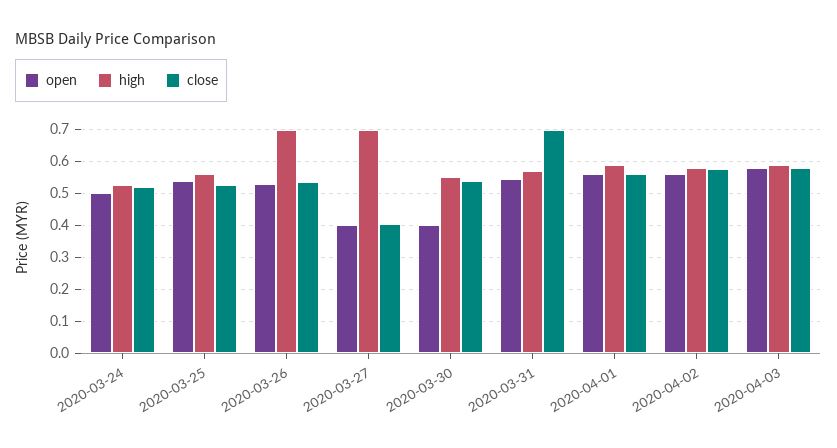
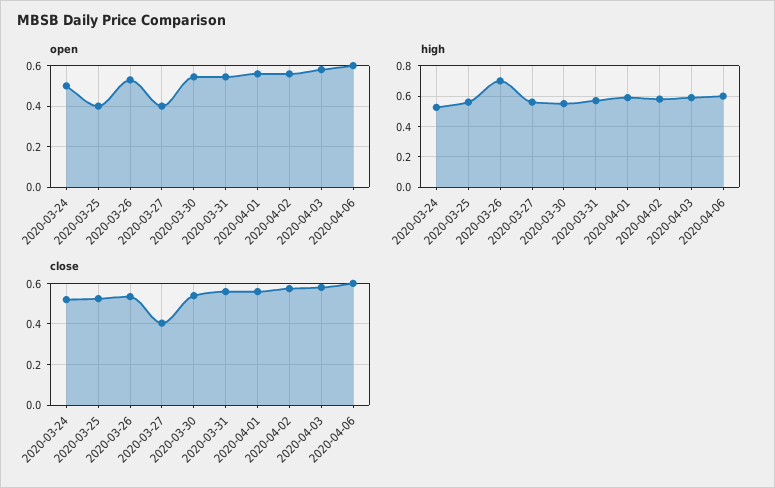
open, 2020-03-25: 0.54 -> 0.4
high, 2020-03-27: 0.7 -> 0.55
open, 2020-03-30: 0.4 -> 0.55
close, 2020-03-31: 0.7 -> 0.55
open, 2020-04-06: none -> 0.6
high, 2020-04-06: none -> 0.6
close, 2020-04-06: none -> 0.6

